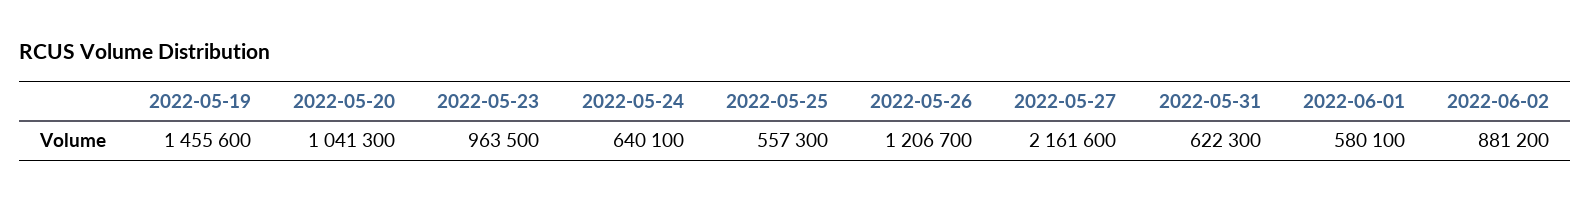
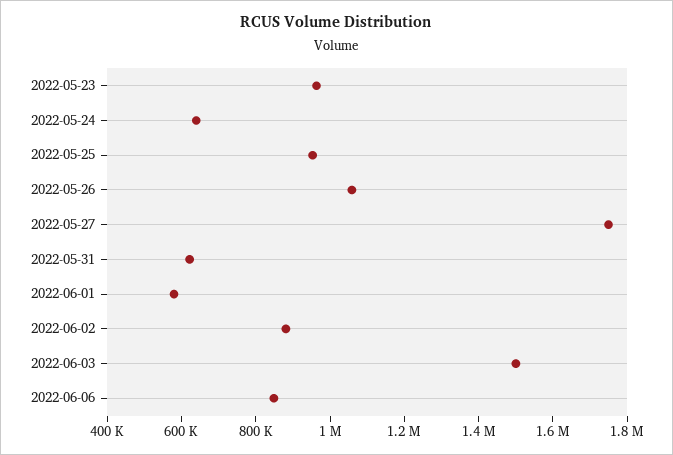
2022-05-19: 1455600 -> none
2022-05-20: 1041300 -> none
2022-05-25: 557300 -> 950000
2022-05-26: 1206700 -> 1050000
2022-05-27: 2161600 -> 1750000
2022-06-03: none -> 1500000
2022-06-06: none -> 850000

